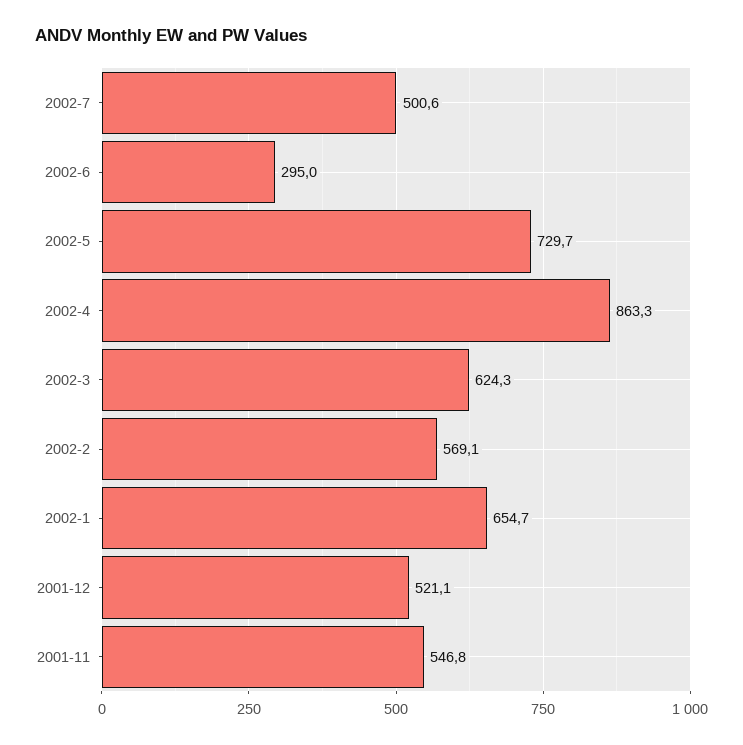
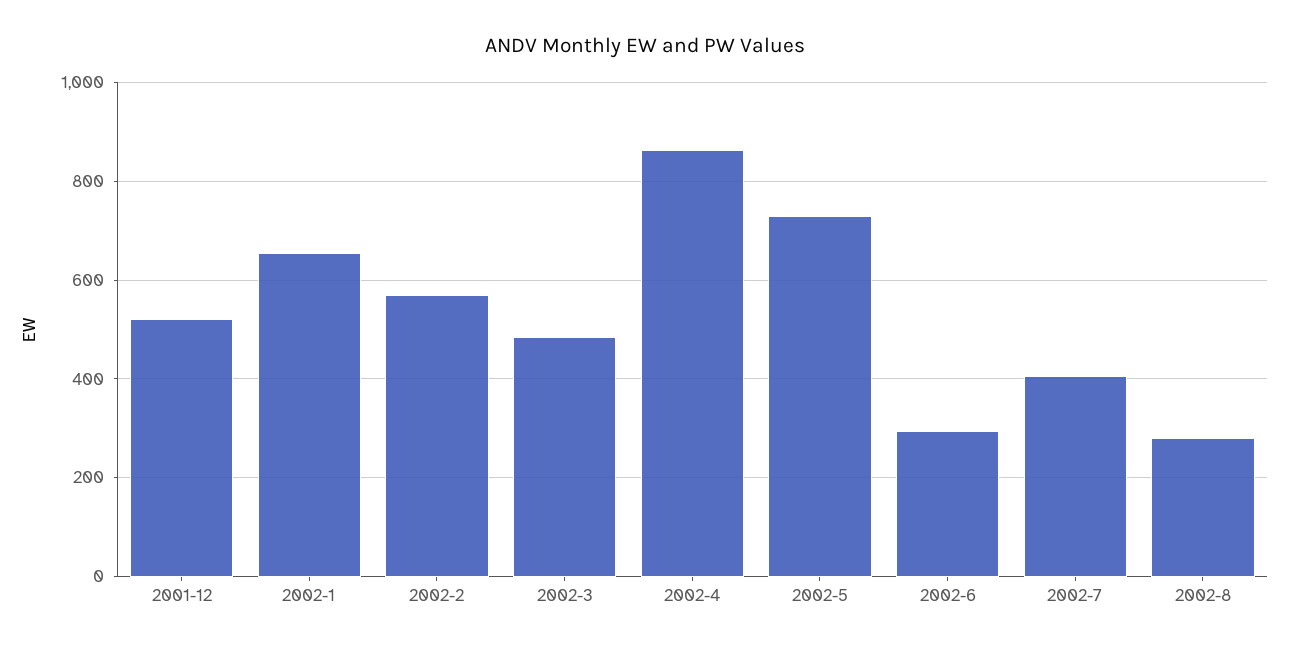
2002-7: 500.6 -> 400
2002-3: 624.3 -> 480
2001-11: 546.8 -> none
2002-8: none -> 280

